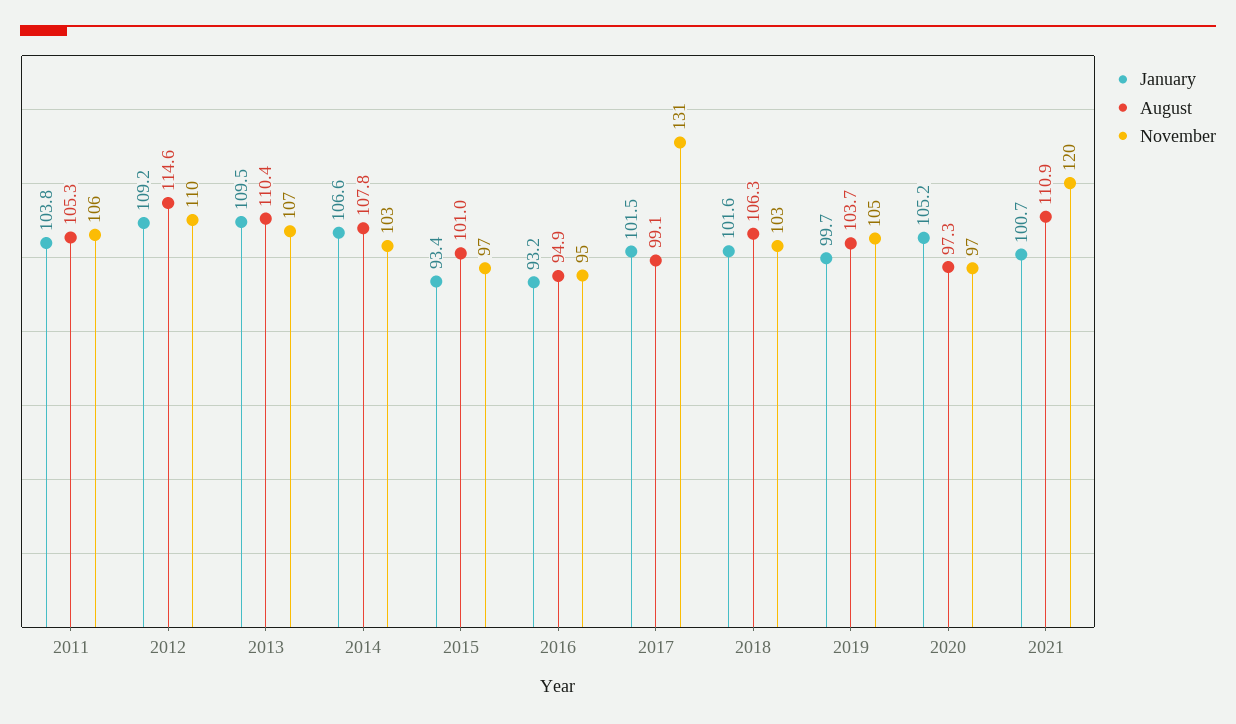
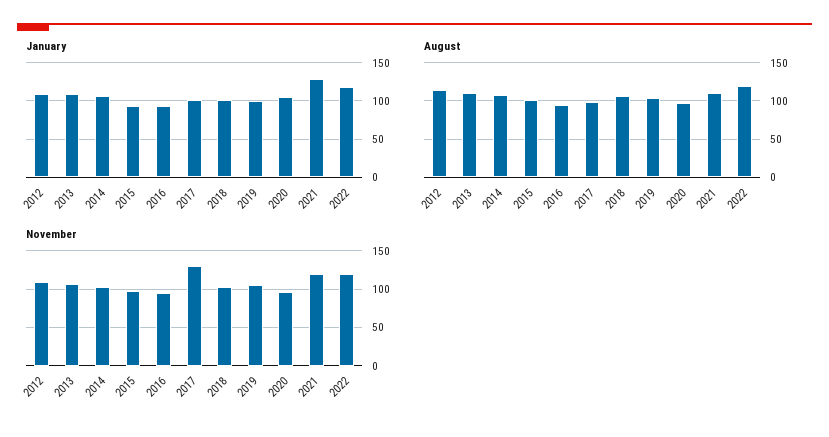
January, 2011: 103.8 -> none
August, 2011: 105.3 -> none
November, 2011: 106 -> none
January, 2021: 100.7 -> 130
January, 2022: none -> 120
August, 2022: none -> 120
November, 2022: none -> 120

